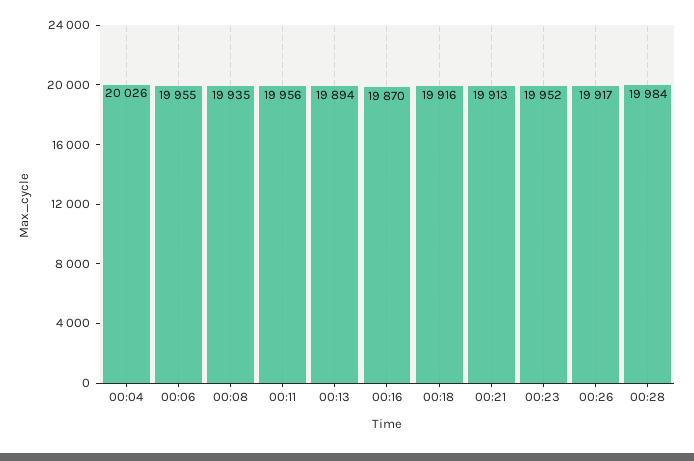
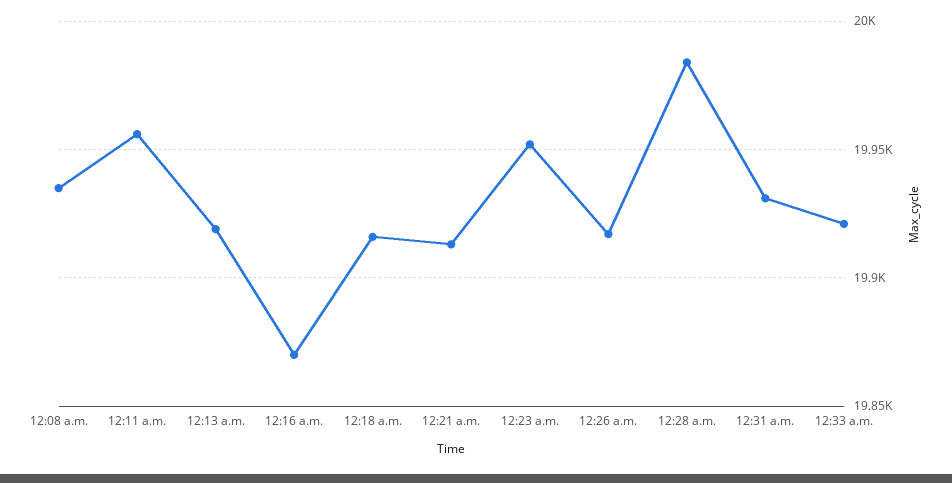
00:04: 20026 -> none
00:06: 19955 -> none
00:13: 19894 -> 19920
12:31 a.m.: none -> 19930
12:33 a.m.: none -> 19920

